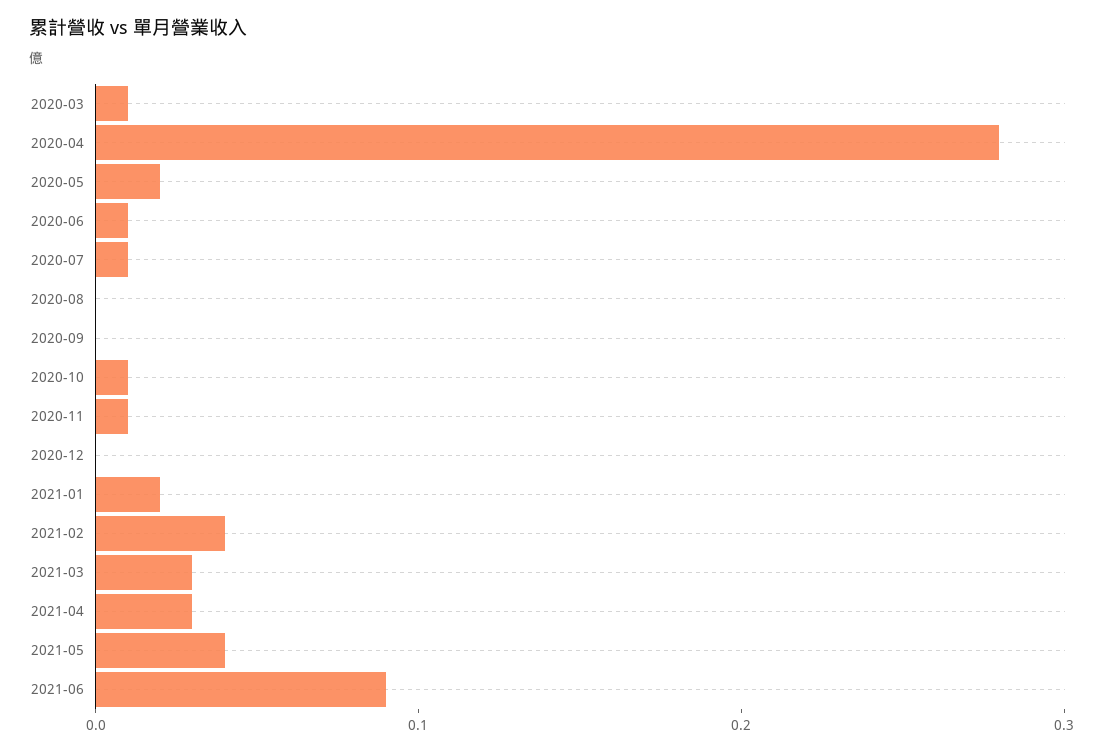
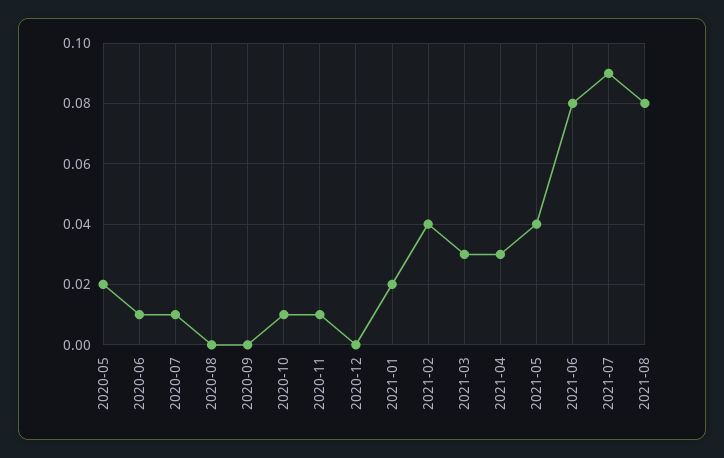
2020-03: 0.01 -> none
2020-04: 0.28 -> none
2021-06: 0.09 -> 0.08
2021-07: none -> 0.09
2021-08: none -> 0.08

